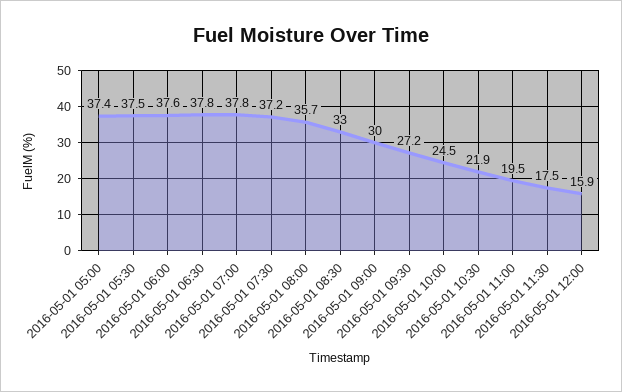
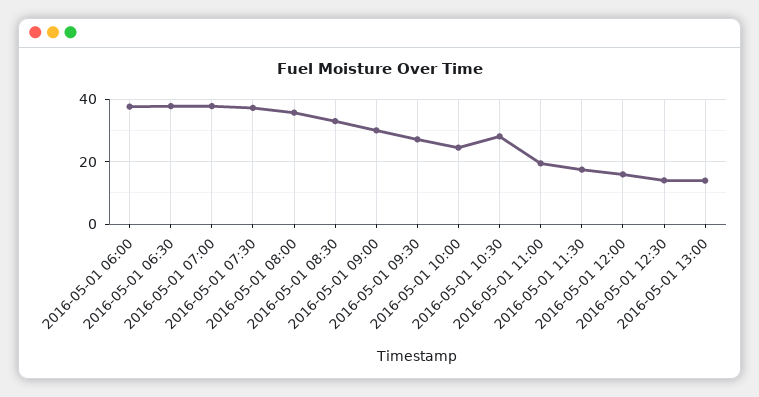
2016-05-01 05:00: 37.4 -> none
2016-05-01 05:30: 37.5 -> none
2016-05-01 10:30: 21.9 -> 28
2016-05-01 12:30: none -> 14
2016-05-01 13:00: none -> 14

